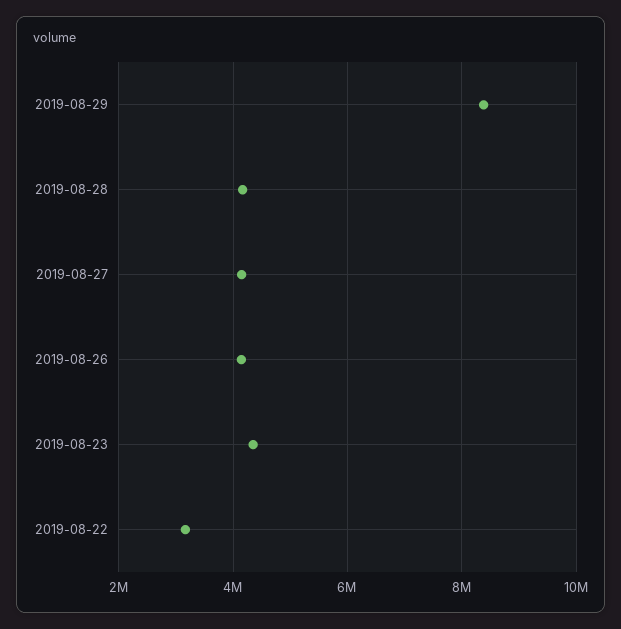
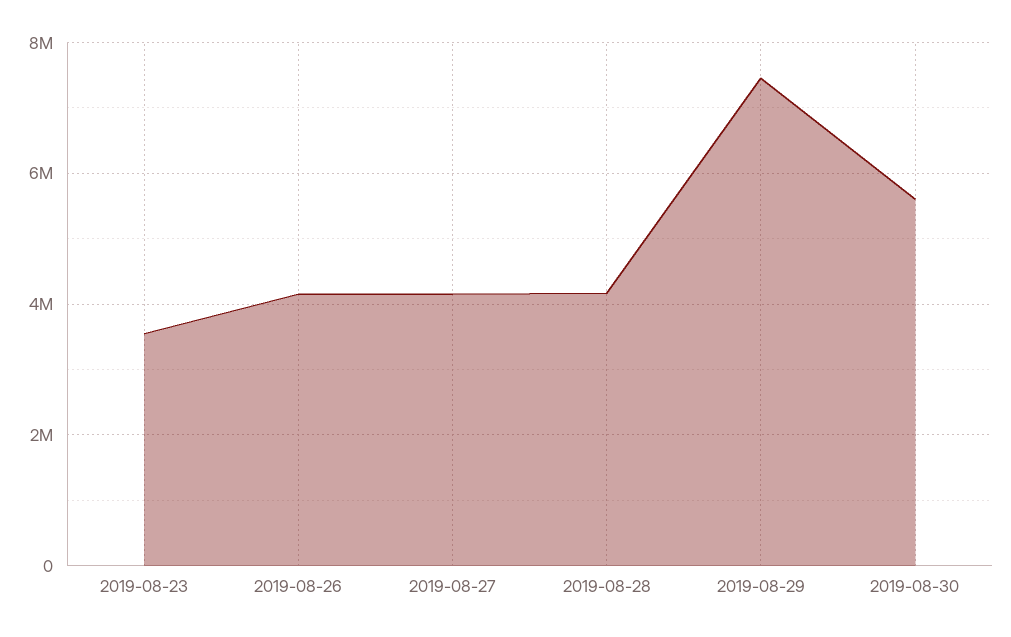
2019-08-29: 8400000 -> 7400000
2019-08-23: 4400000 -> 3600000
2019-08-22: 3200000 -> none
2019-08-30: none -> 5600000

